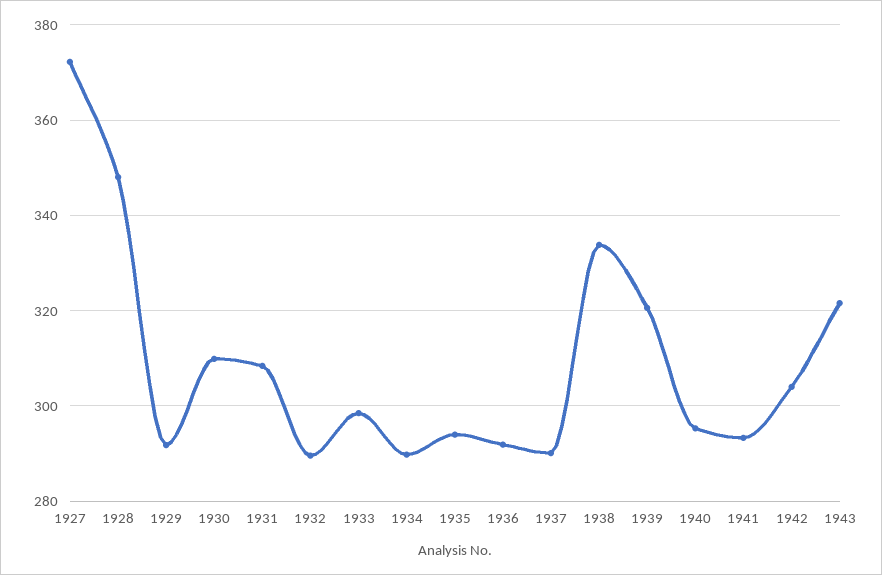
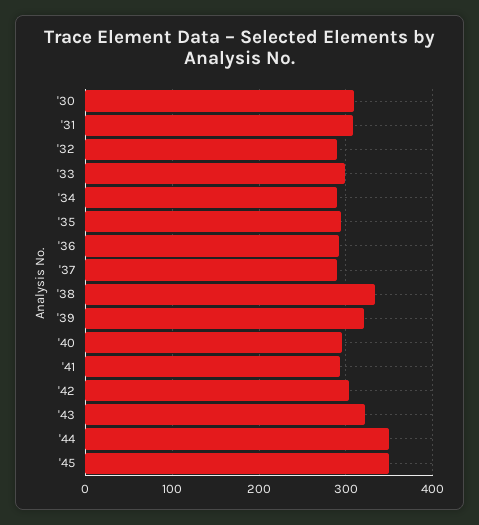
1927: 372 -> none
1928: 348 -> none
1929: 292 -> none
'44: none -> 350
'45: none -> 350

